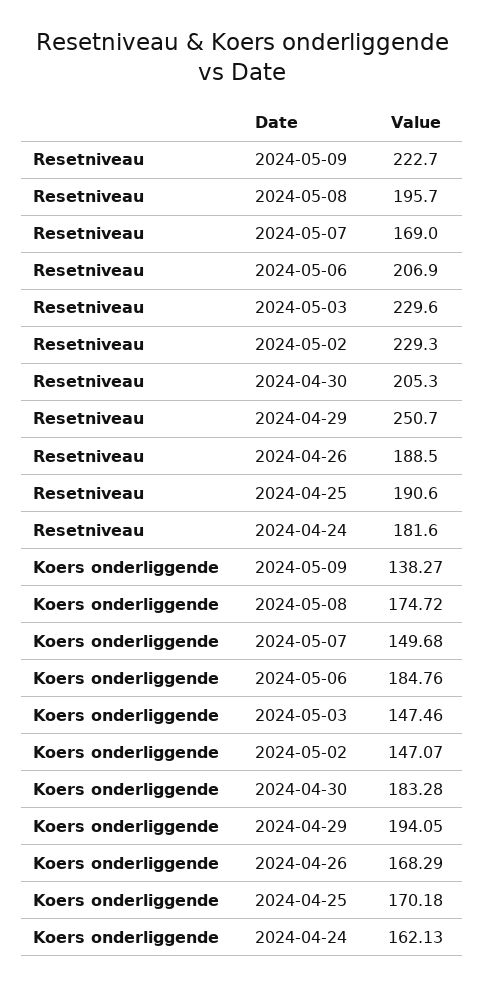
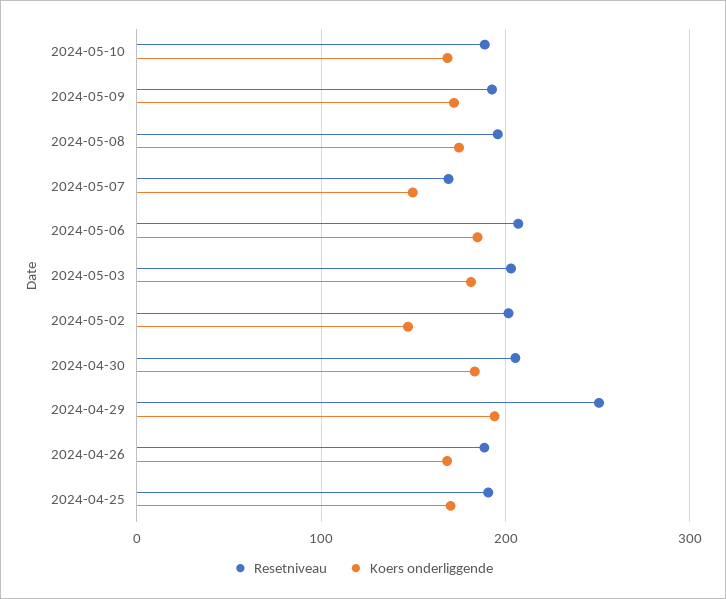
Resetniveau, 2024-05-09: 222.7 -> 190
Resetniveau, 2024-05-03: 229.6 -> 200
Resetniveau, 2024-05-02: 229.3 -> 200
Resetniveau, 2024-04-24: 181.6 -> none
Koers onderliggende, 2024-05-09: 138.27 -> 170
Koers onderliggende, 2024-05-03: 147.46 -> 180
Koers onderliggende, 2024-04-24: 162.13 -> none
Resetniveau, 2024-05-10: none -> 190
Koers onderliggende, 2024-05-10: none -> 170

